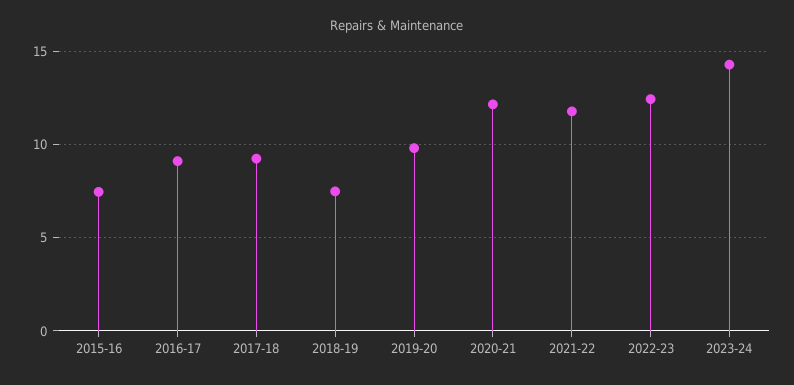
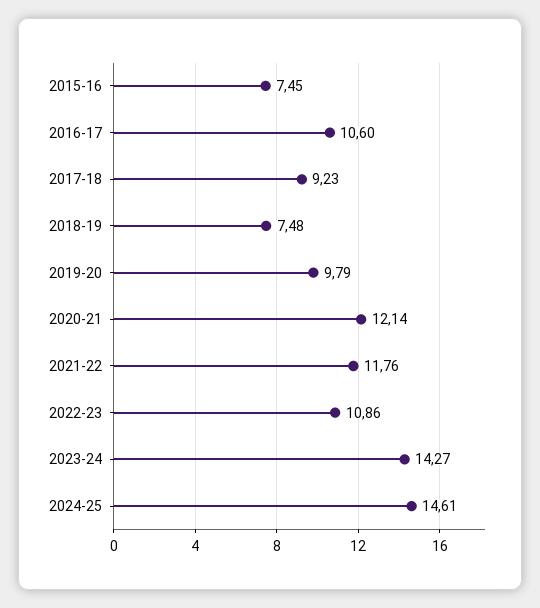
2016-17: 9 -> 10.6
2022-23: 12.5 -> 10.86
2024-25: none -> 14.61

